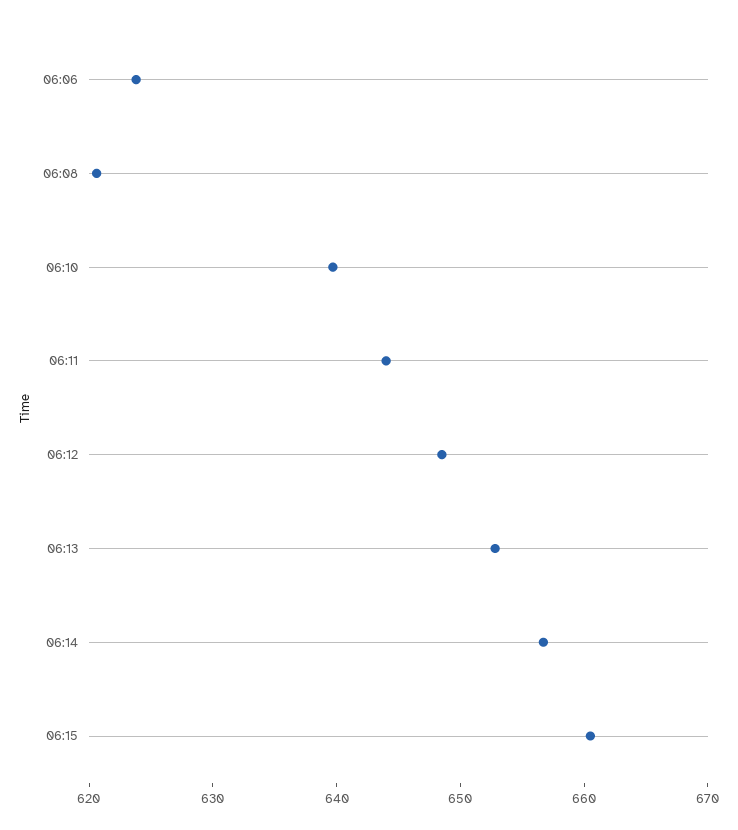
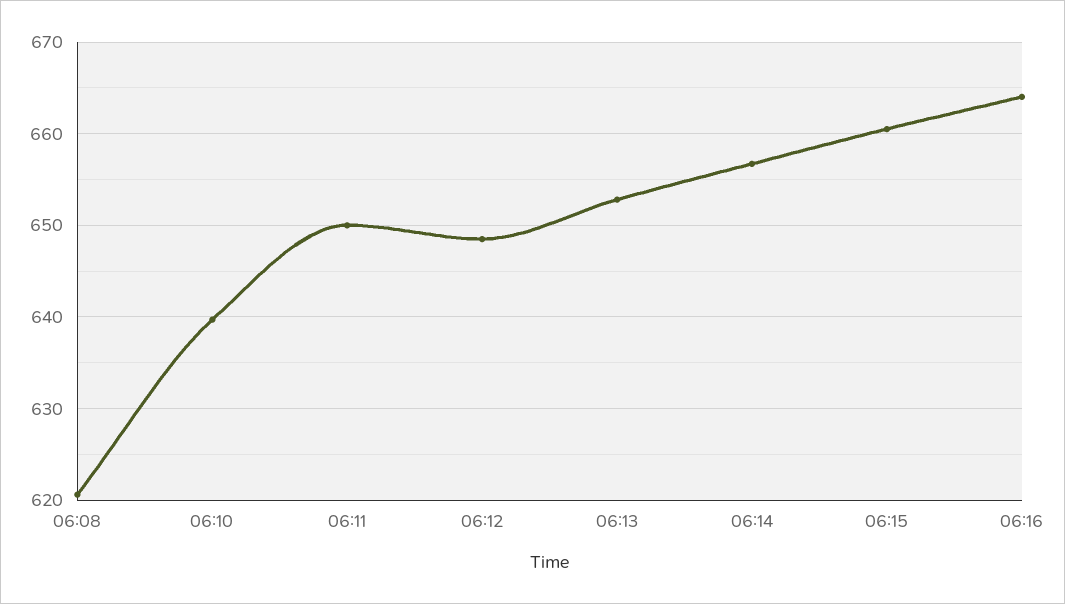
06:06: 624 -> none
06:11: 644 -> 650
06:16: none -> 664

